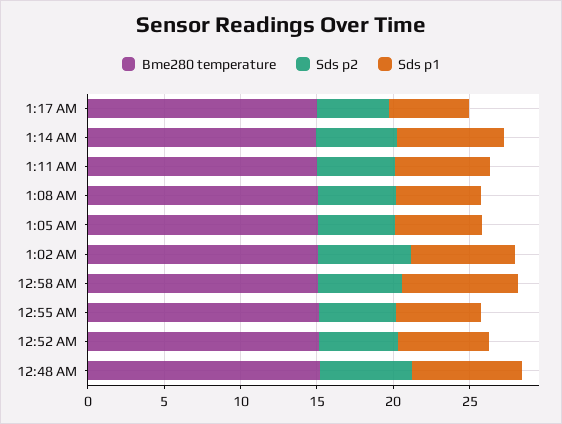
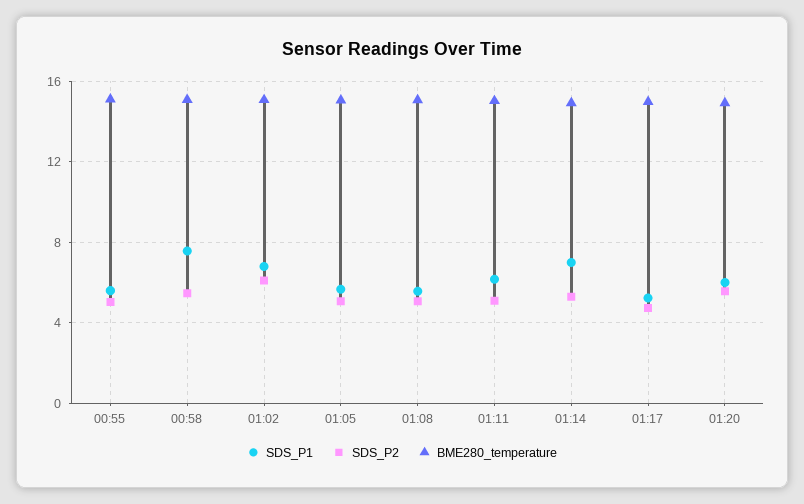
Bme280 temperature, 12:52 AM: 15 -> none
Sds p2, 12:52 AM: 5 -> none
Sds p1, 12:52 AM: 6 -> none
Bme280 temperature, 12:48 AM: 15 -> none
Sds p2, 12:48 AM: 6 -> none
Sds p1, 12:48 AM: 7 -> none
Sds p1, 01:20: none -> 6
Sds p2, 01:20: none -> 5.5
Bme280 temperature, 01:20: none -> 15

